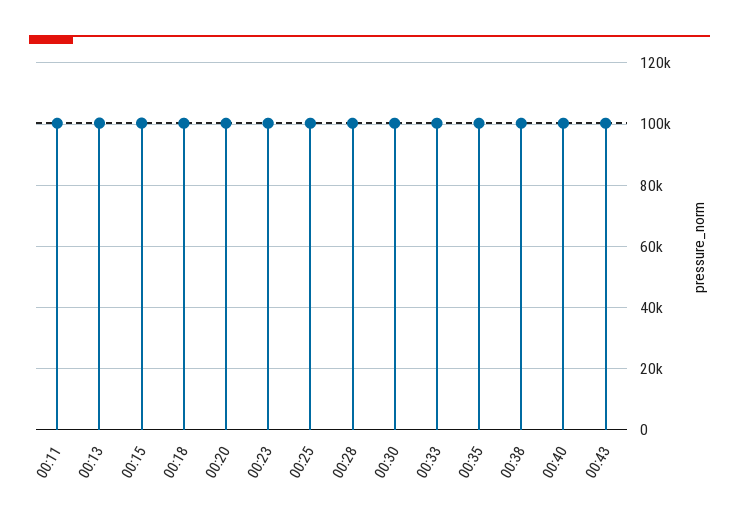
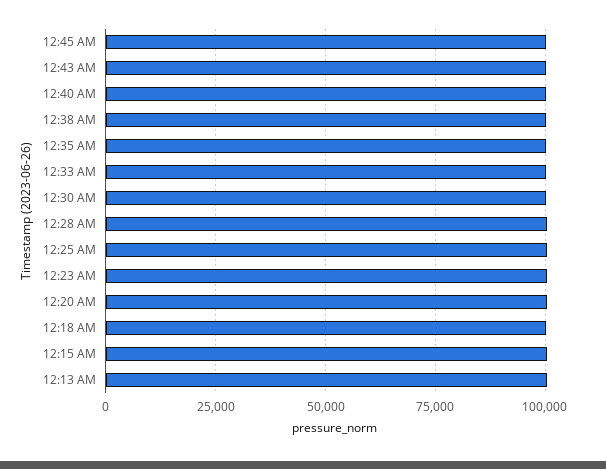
00:11: 100000 -> none
12:45 AM: none -> 100000

